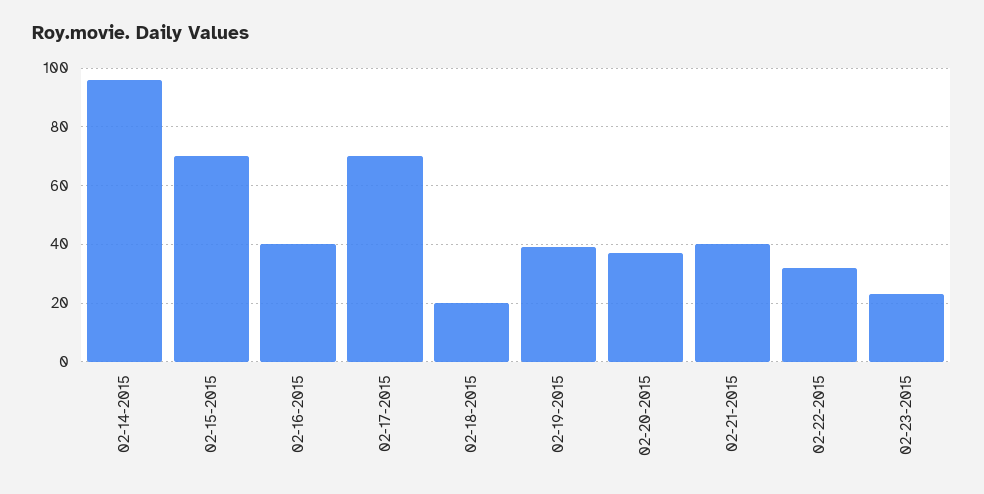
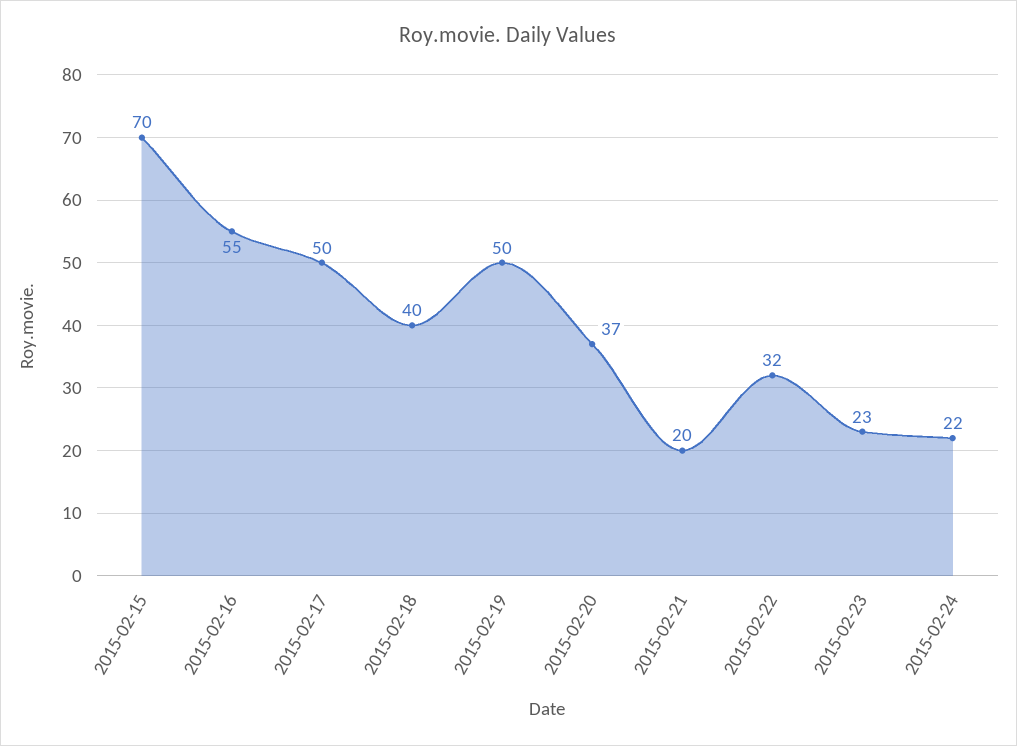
02-14-2015: 95 -> none
02-16-2015: 40 -> 55
02-17-2015: 70 -> 50
02-18-2015: 20 -> 40
02-19-2015: 40 -> 50
02-21-2015: 40 -> 20
2015-02-24: none -> 22

